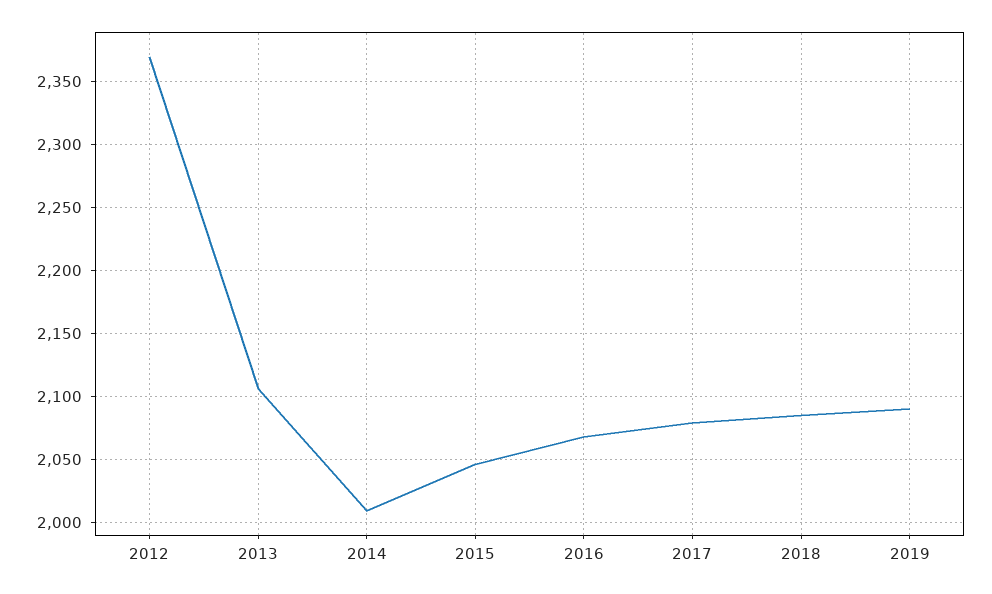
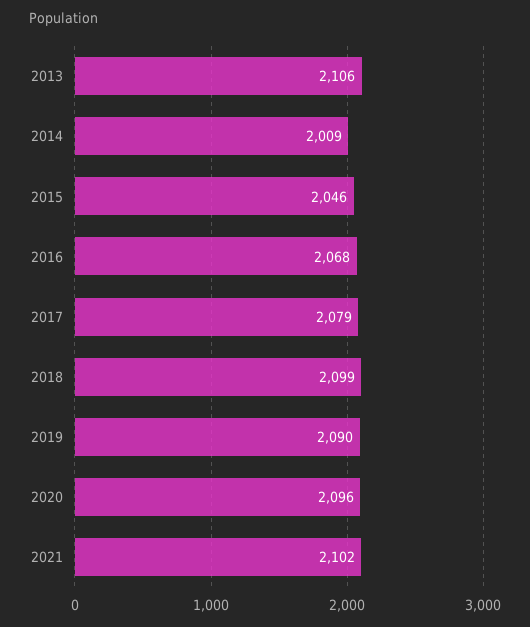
2012: 2370 -> none
2018: 2085 -> 2099
2020: none -> 2096
2021: none -> 2102

